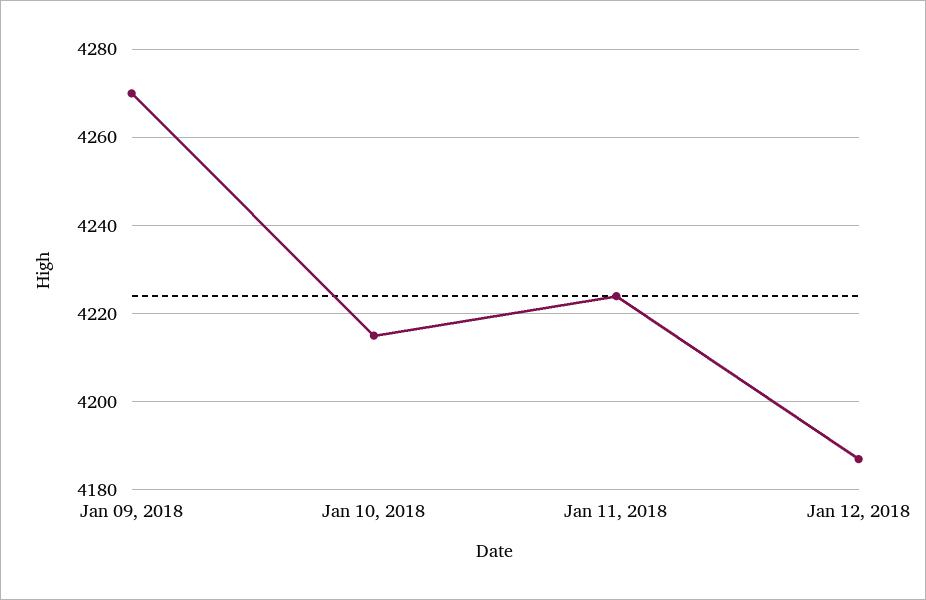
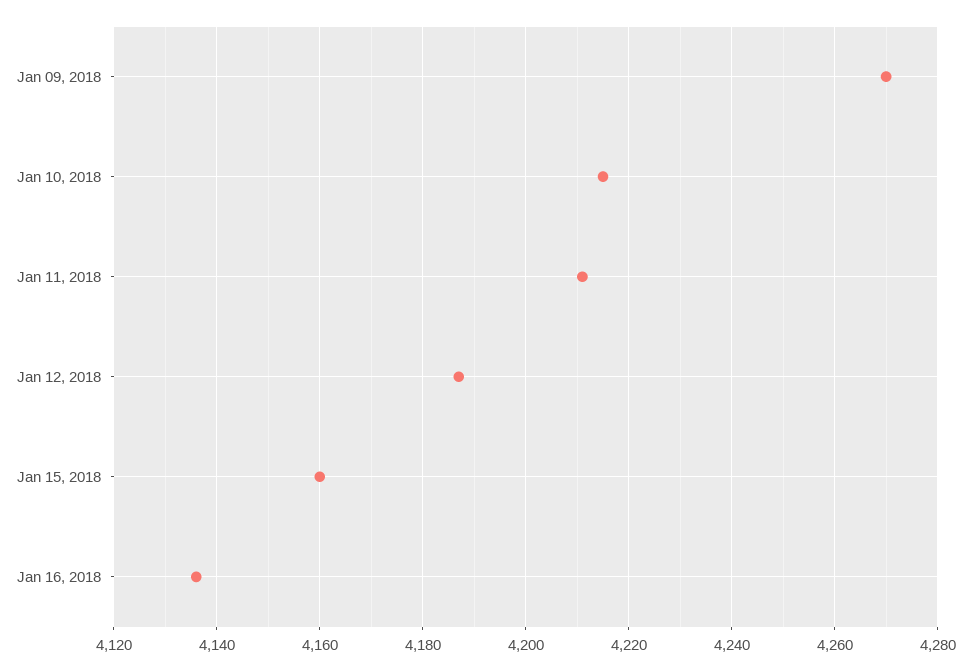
Jan 11, 2018: 4225 -> 4210
Jan 15, 2018: none -> 4160
Jan 16, 2018: none -> 4135

